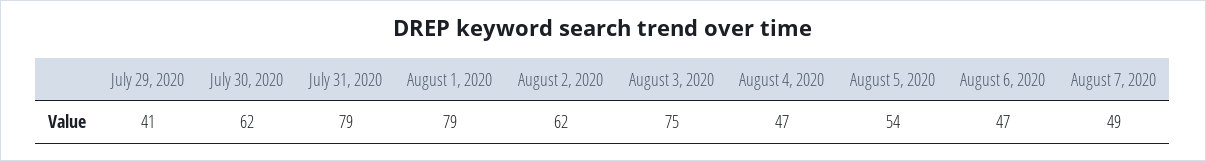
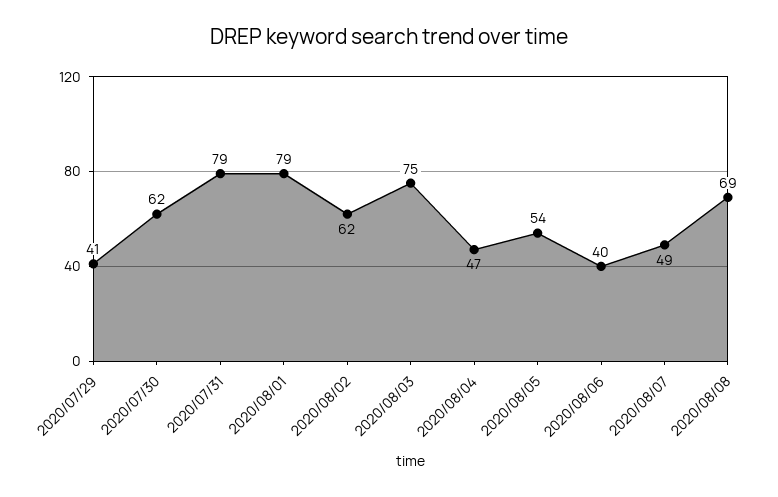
August 6, 2020: 47 -> 40
2020/08/08: none -> 69

